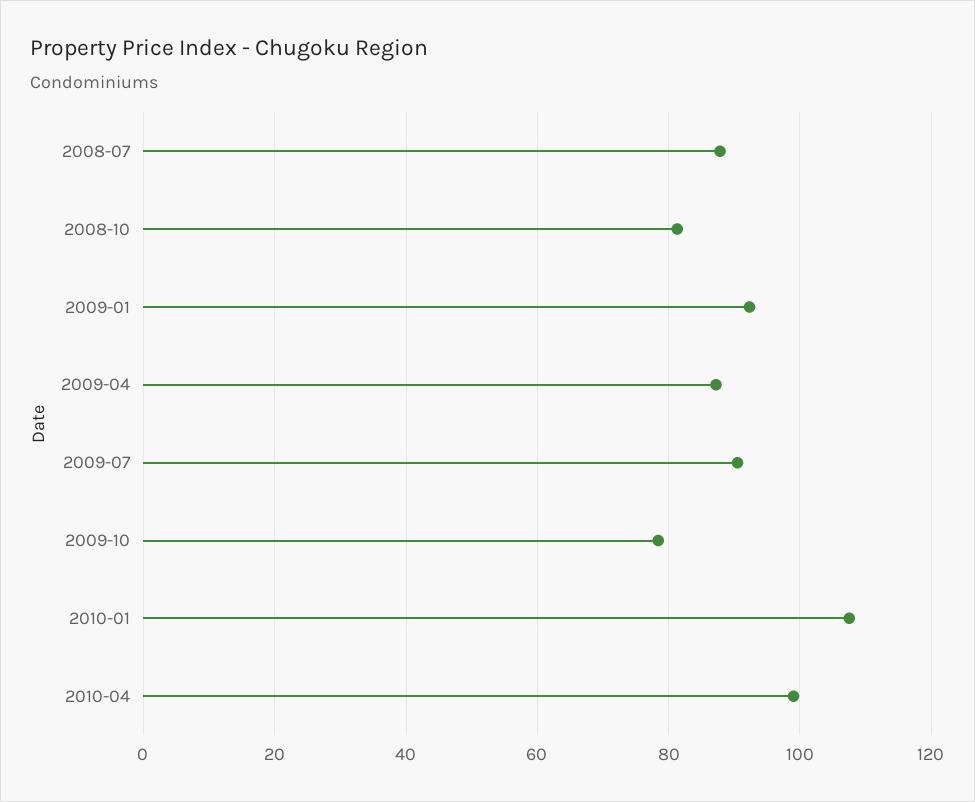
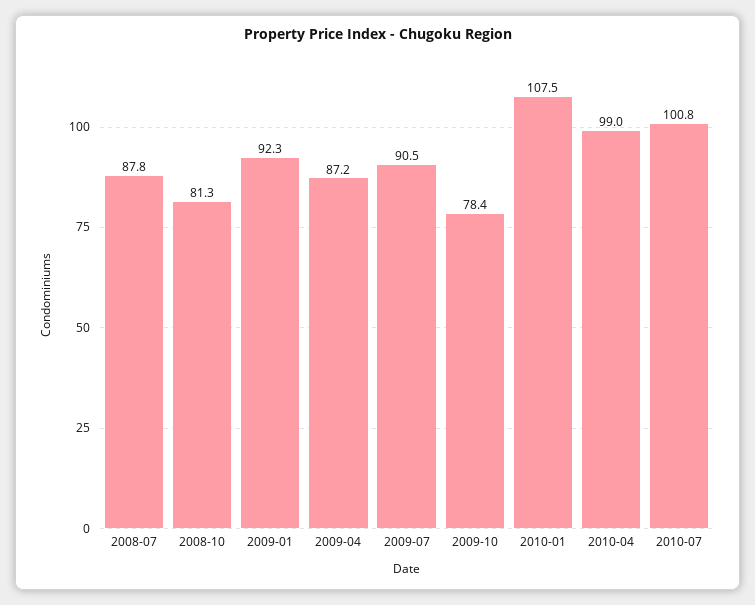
2010-07: none -> 100.8

